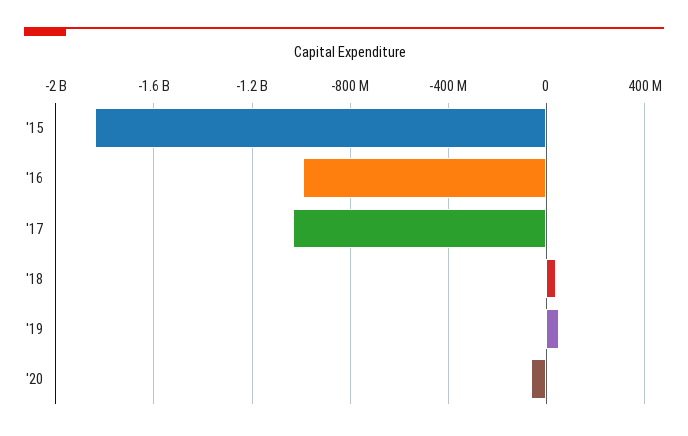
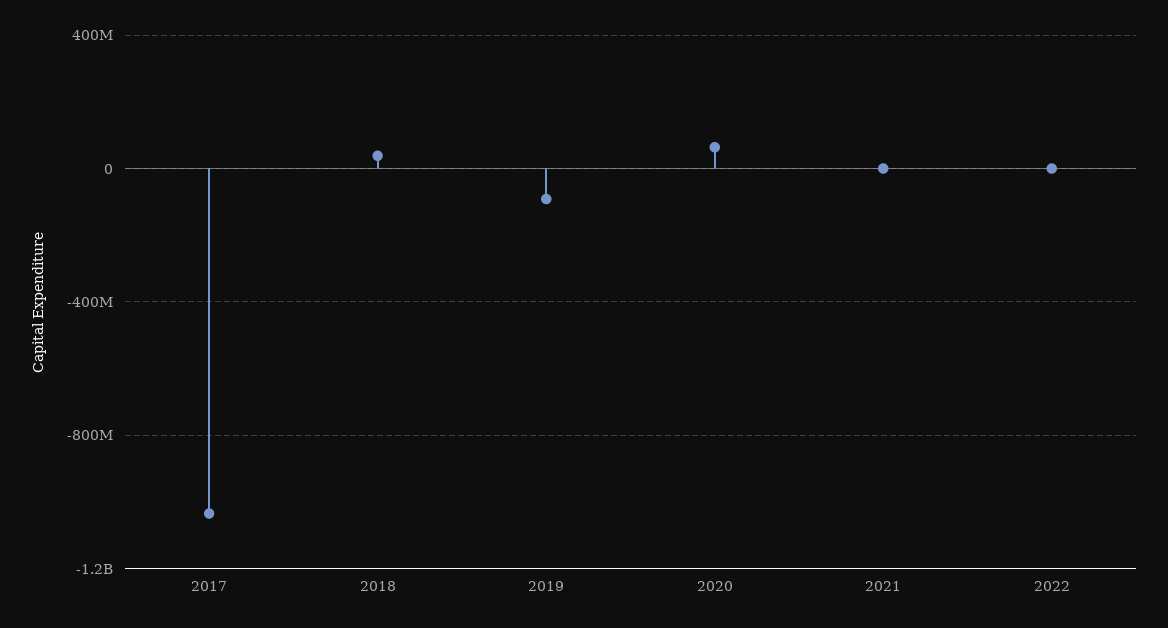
'15: -1850000000 -> none
'16: -1000000000 -> none
'19: 50000000 -> -100000000
'20: -50000000 -> 50000000
2021: none -> 0
2022: none -> 0

